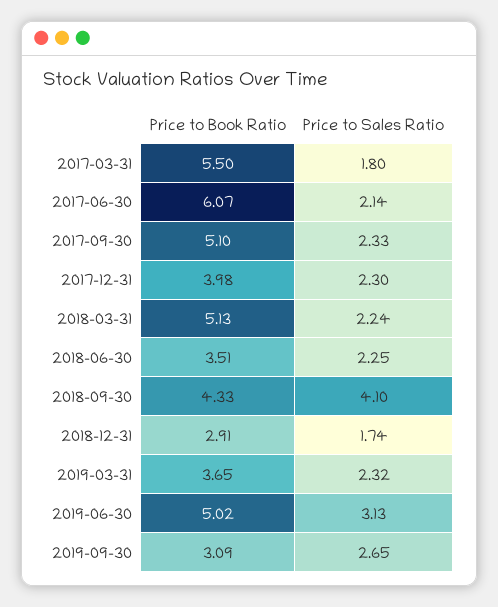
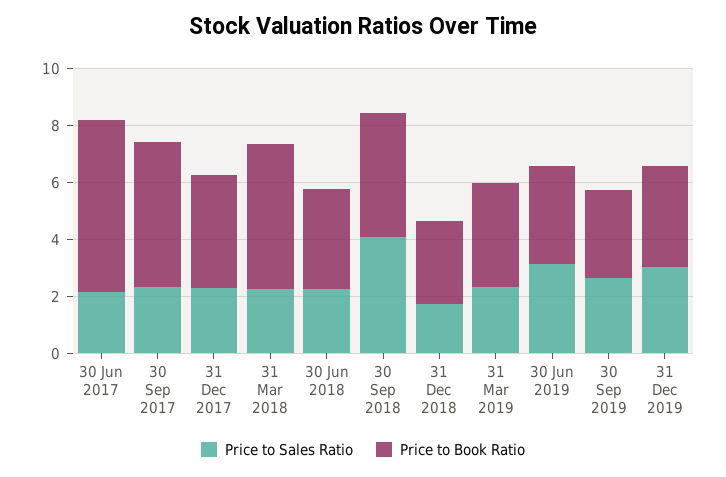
Price to Book Ratio, 2017-03-31: 5.5 -> none
Price to Sales Ratio, 2017-03-31: 1.8 -> none
Price to Book Ratio, 2019-06-30: 5.02 -> 3.5
Price to Sales Ratio, 31 Dec 2019: none -> 3
Price to Book Ratio, 31 Dec 2019: none -> 3.5

